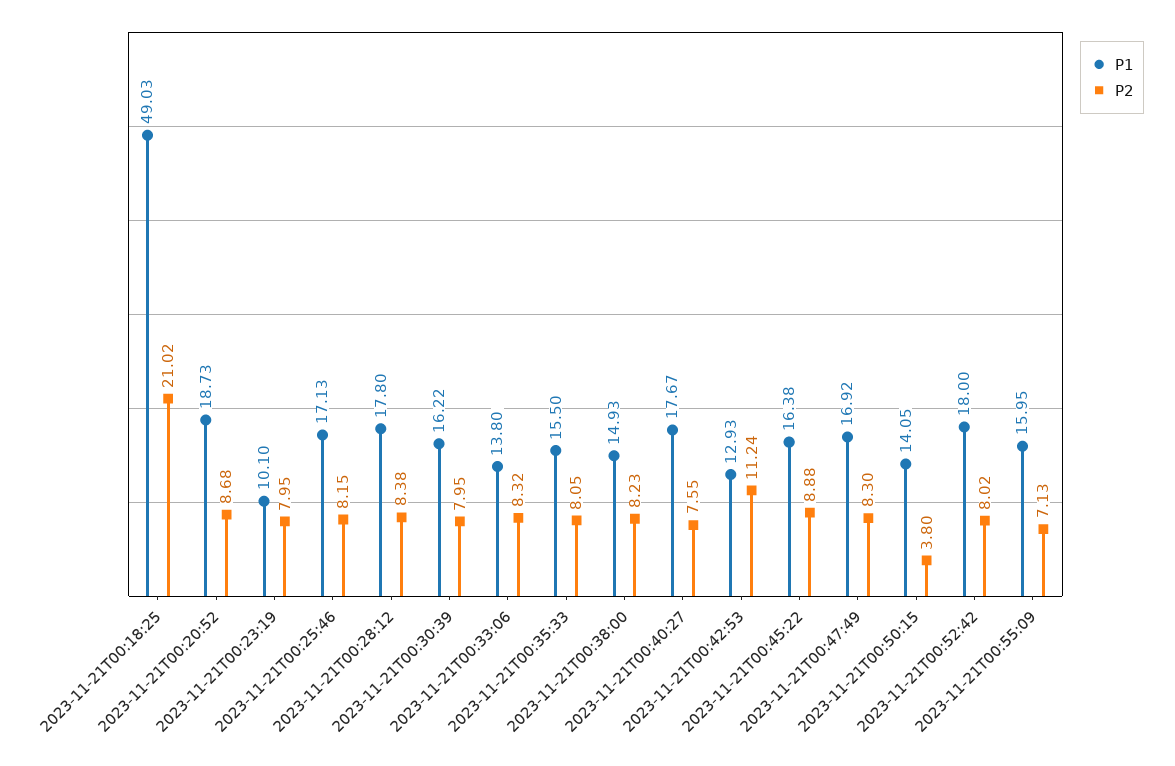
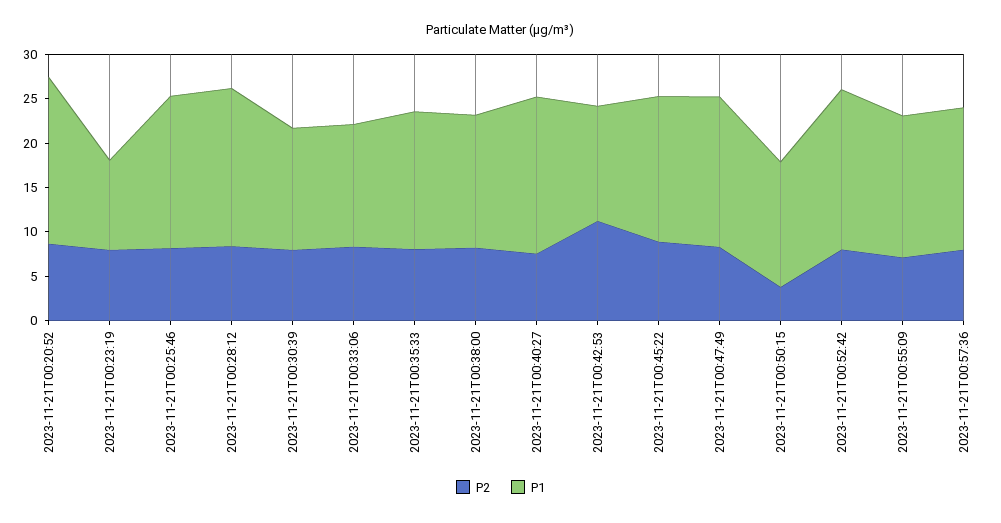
P1, 2023-11-21T00:18:25: 49.03 -> none
P2, 2023-11-21T00:18:25: 21.02 -> none
P1, 2023-11-21T00:30:39: 16.22 -> 14
P2, 2023-11-21T00:57:36: none -> 8
P1, 2023-11-21T00:57:36: none -> 16

